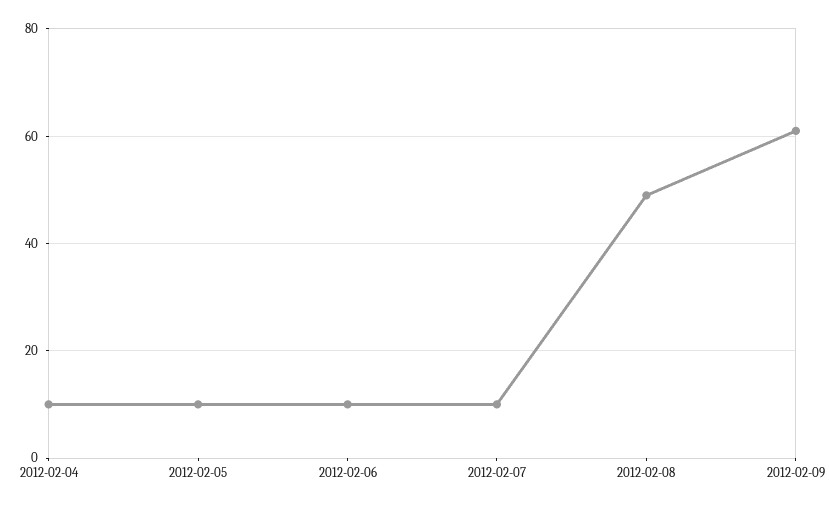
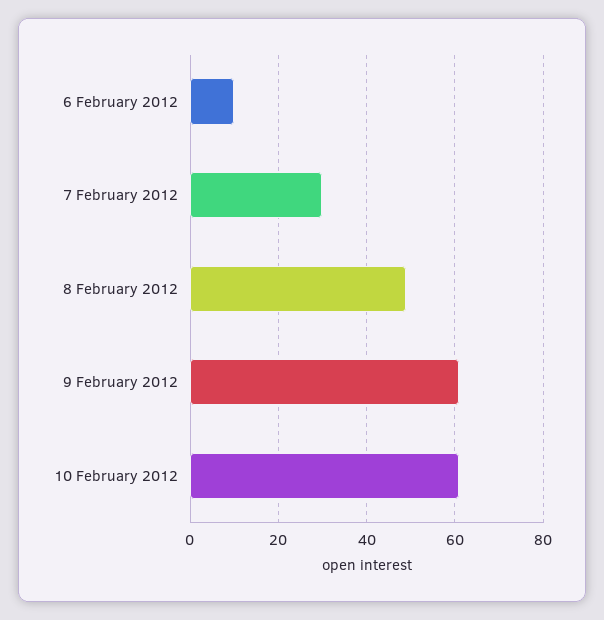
2012-02-04: 10 -> none
2012-02-05: 10 -> none
2012-02-07: 10 -> 30
10 February 2012: none -> 60

